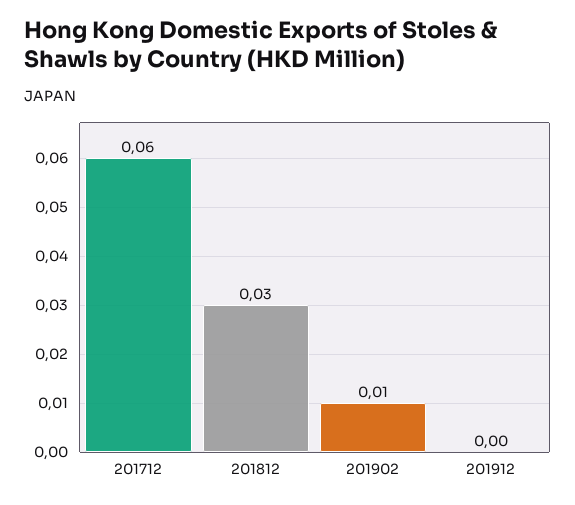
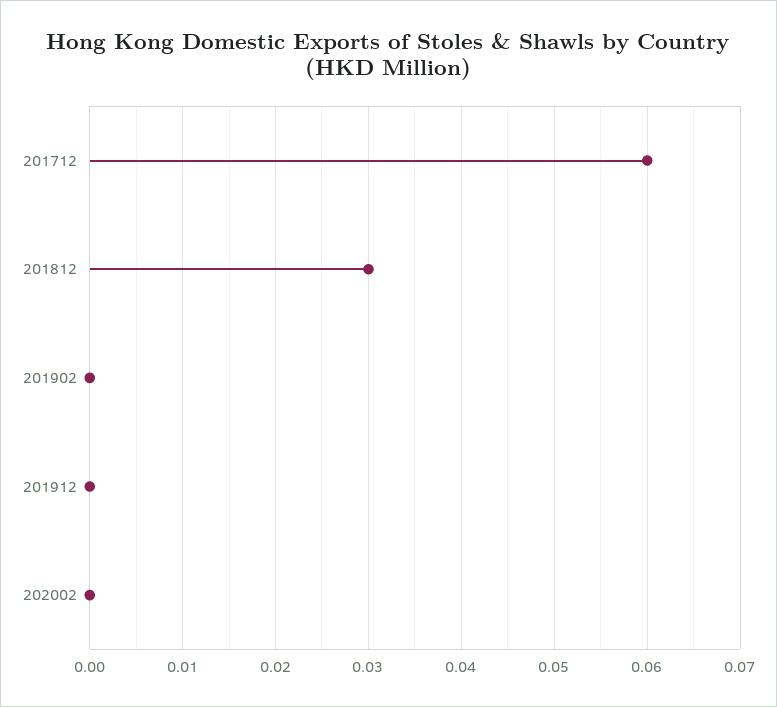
201902: 0.01 -> 0
202002: none -> 0

